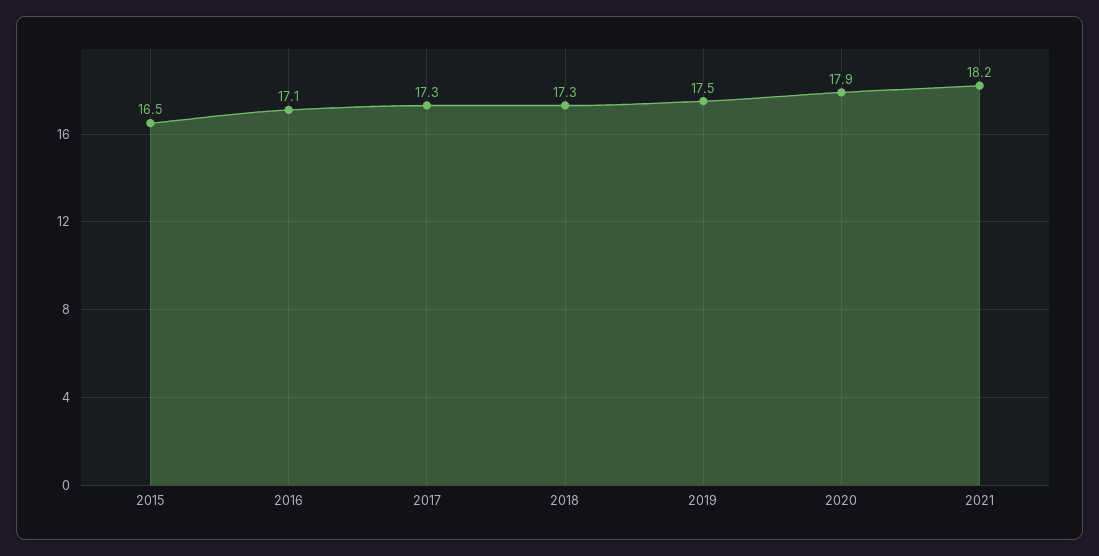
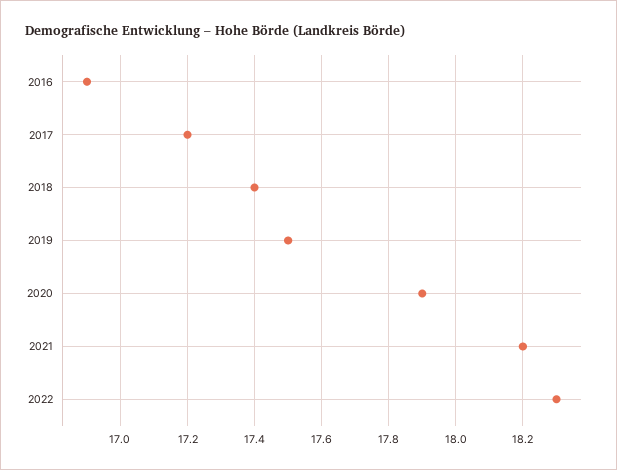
2015: 16.5 -> none
2016: 17.1 -> 16.9
2017: 17.3 -> 17.2
2018: 17.3 -> 17.4
2022: none -> 18.3

